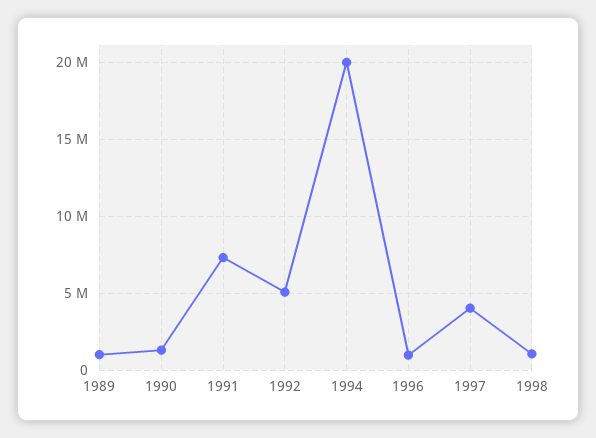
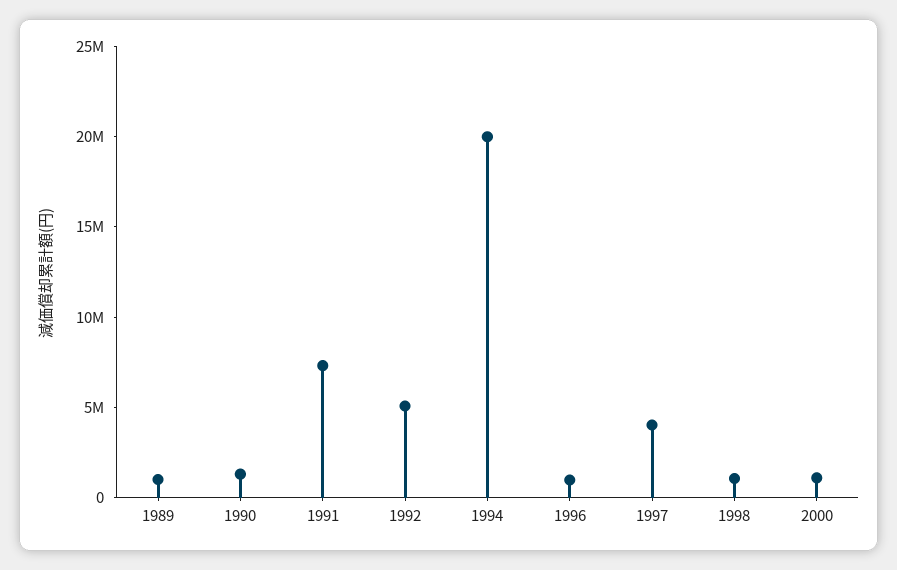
2000: none -> 1000000

